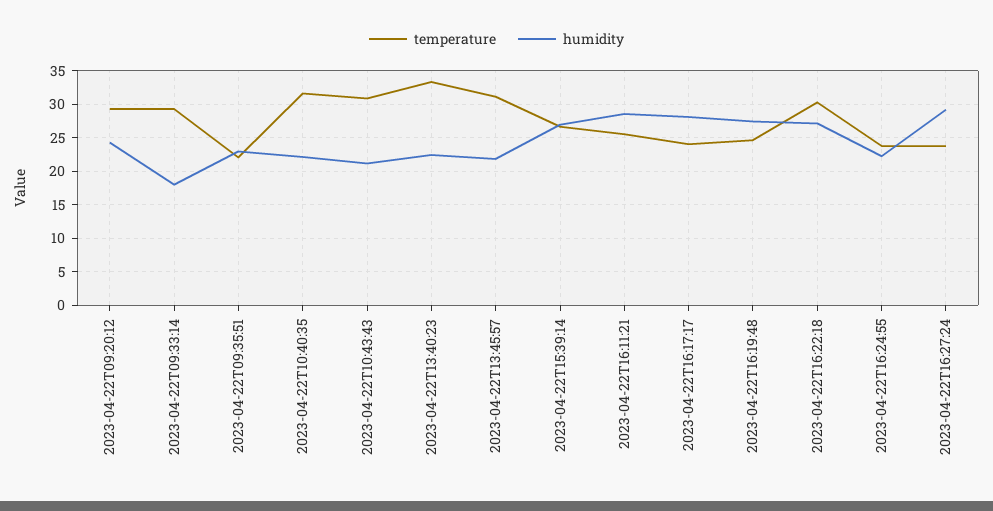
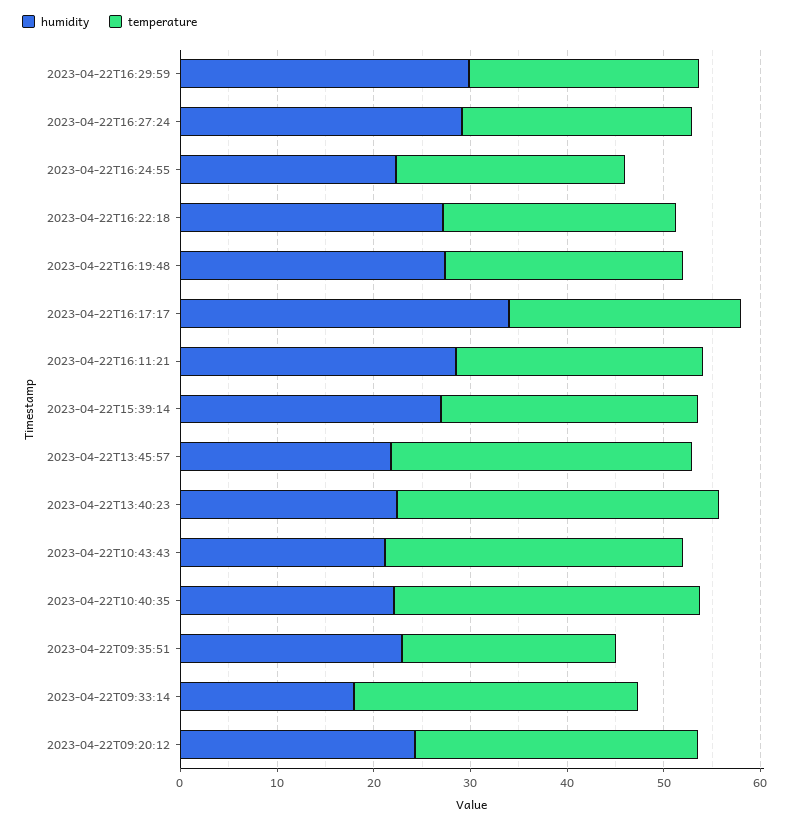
humidity, 2023-04-22T16:17:17: 28 -> 34
temperature, 2023-04-22T16:22:18: 30 -> 24
humidity, 2023-04-22T16:29:59: none -> 30
temperature, 2023-04-22T16:29:59: none -> 24

